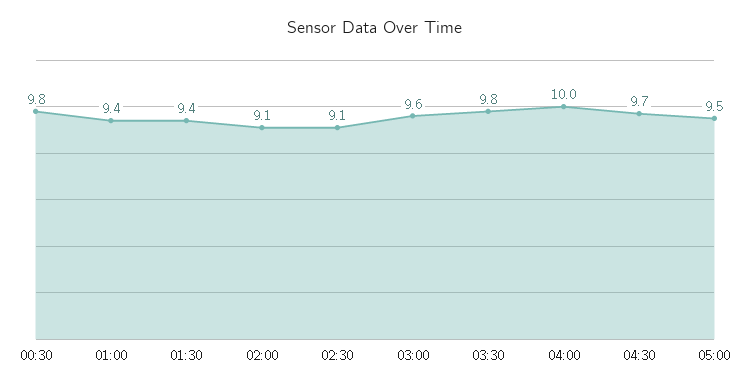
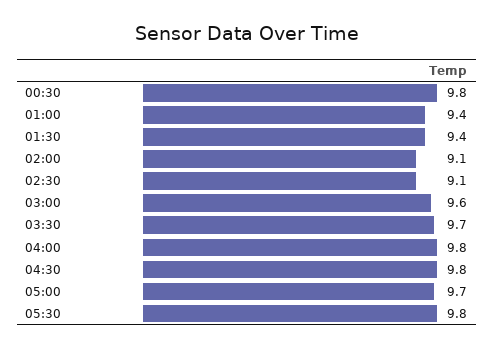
03:30: 9.8 -> 9.7
04:00: 10 -> 9.8
04:30: 9.7 -> 9.8
05:00: 9.5 -> 9.7
05:30: none -> 9.8

